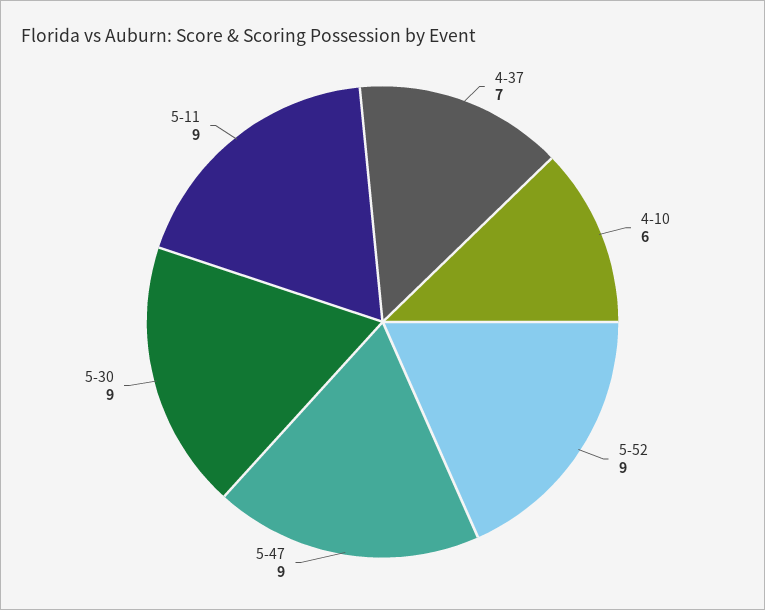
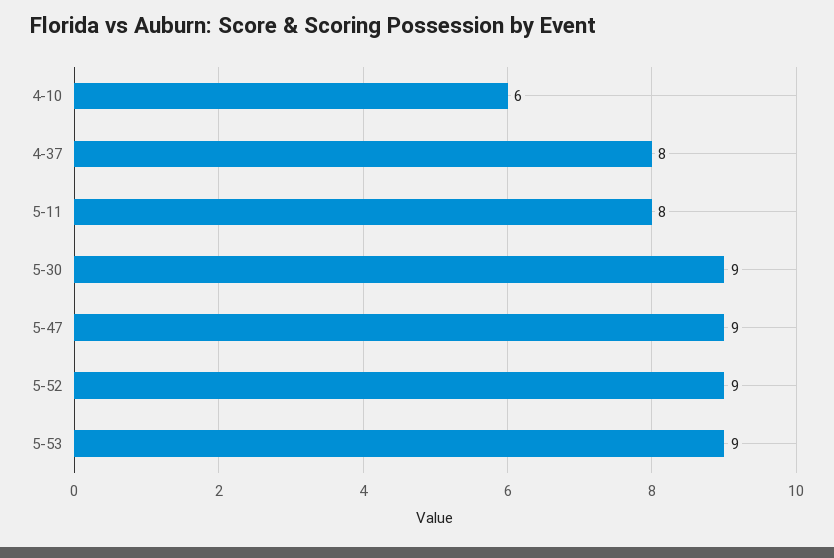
4-37: 7 -> 8
5-11: 9 -> 8
5-53: none -> 9

